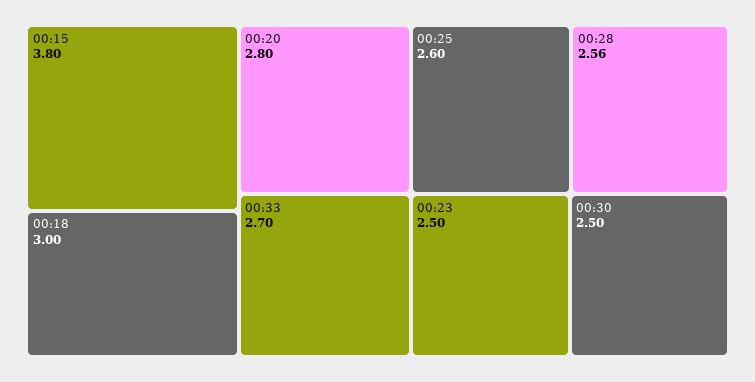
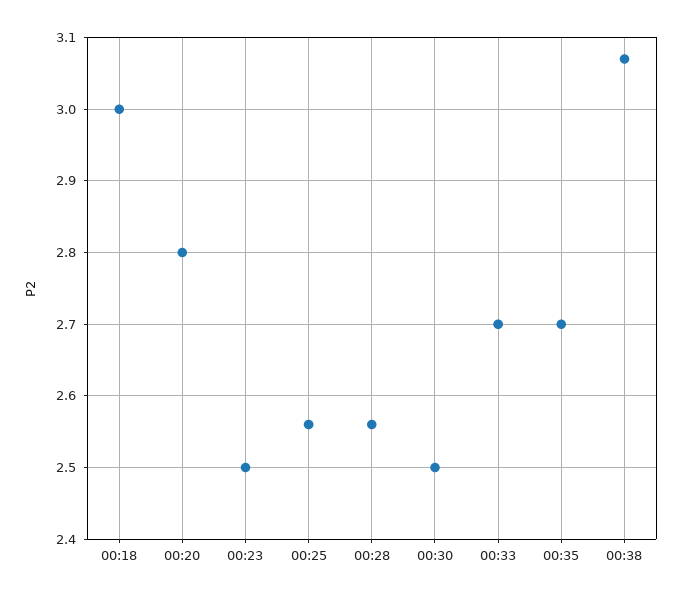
00:15: 3.8 -> none
00:25: 2.6 -> 2.56
00:35: none -> 2.7
00:38: none -> 3.07

